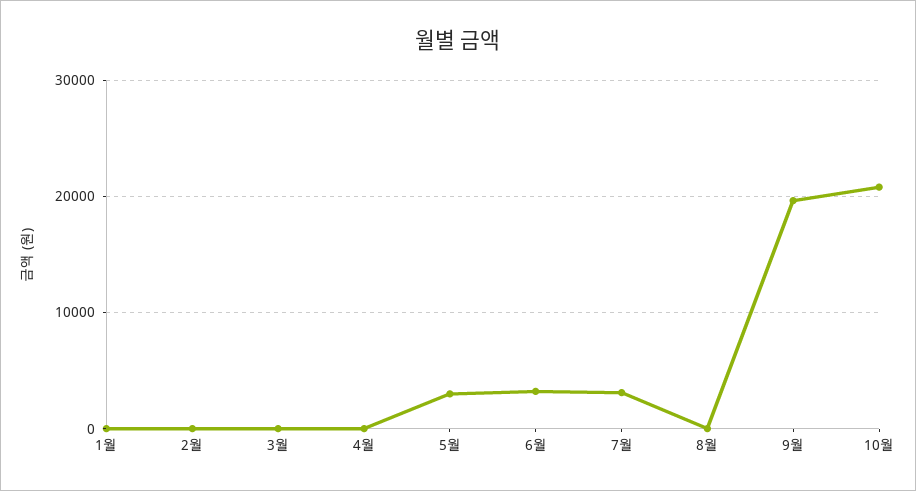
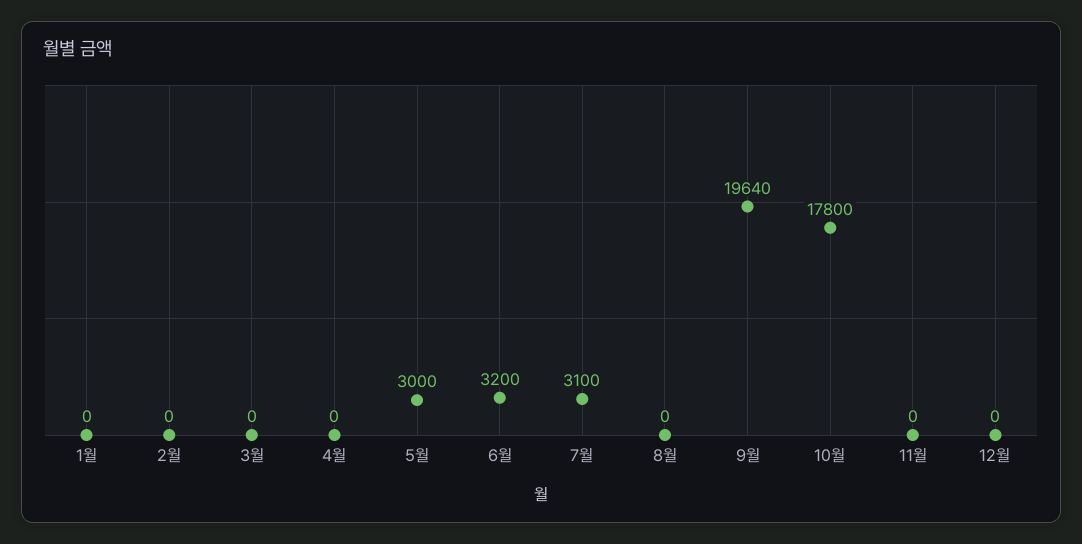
10월: 21000 -> 17800
11월: none -> 0
12월: none -> 0

